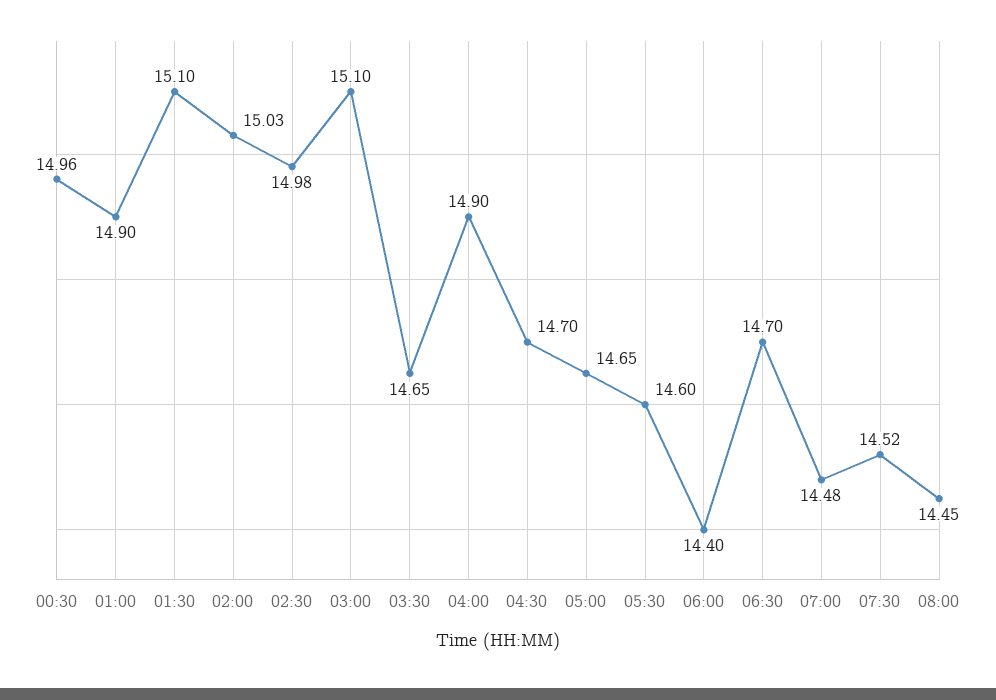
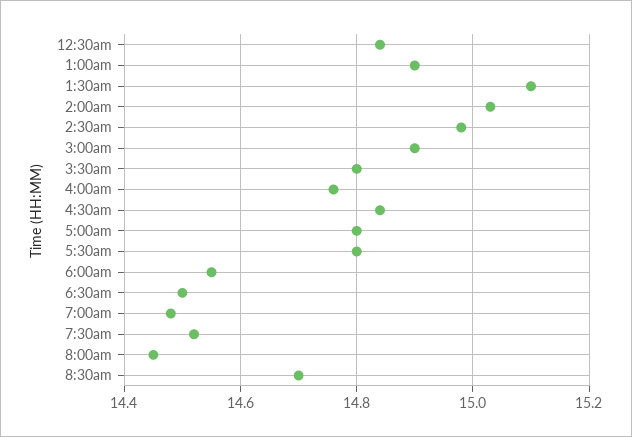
00:30: 14.96 -> 14.85
03:00: 15.1 -> 14.9
03:30: 14.65 -> 14.8
04:00: 14.9 -> 14.75
04:30: 14.7 -> 14.85
05:00: 14.65 -> 14.8
05:30: 14.6 -> 14.8
06:00: 14.4 -> 14.55
06:30: 14.7 -> 14.5
8:30am: none -> 14.7

